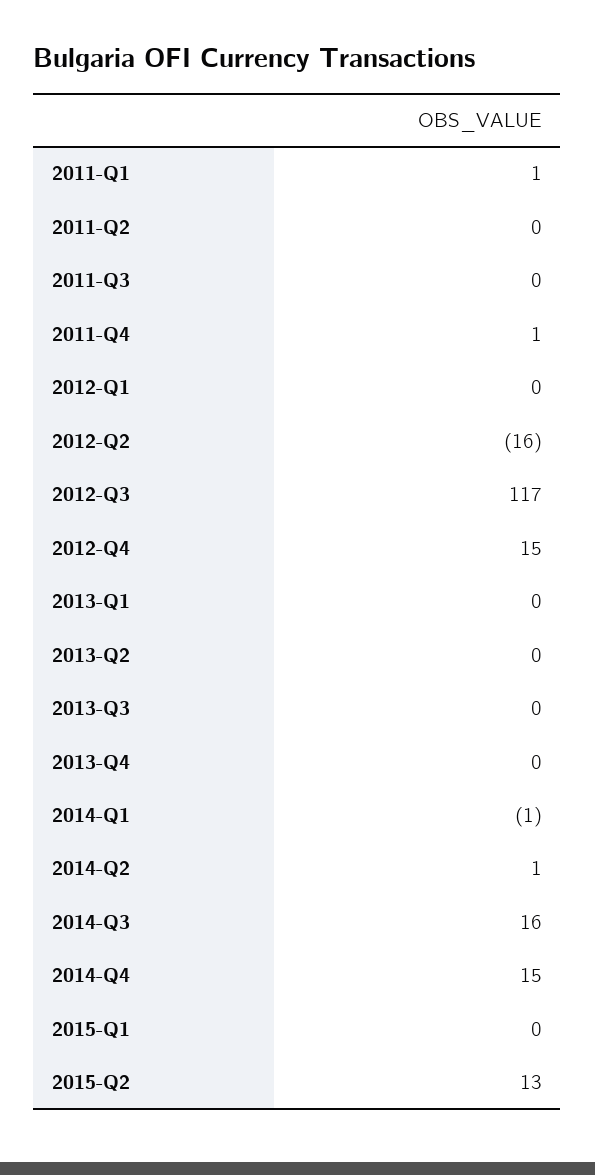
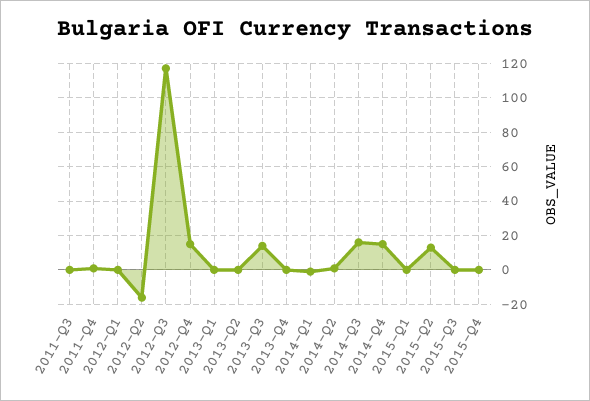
2011-Q1: 1 -> none
2011-Q2: 0 -> none
2013-Q3: 0 -> 15
2015-Q3: none -> 0
2015-Q4: none -> 0

